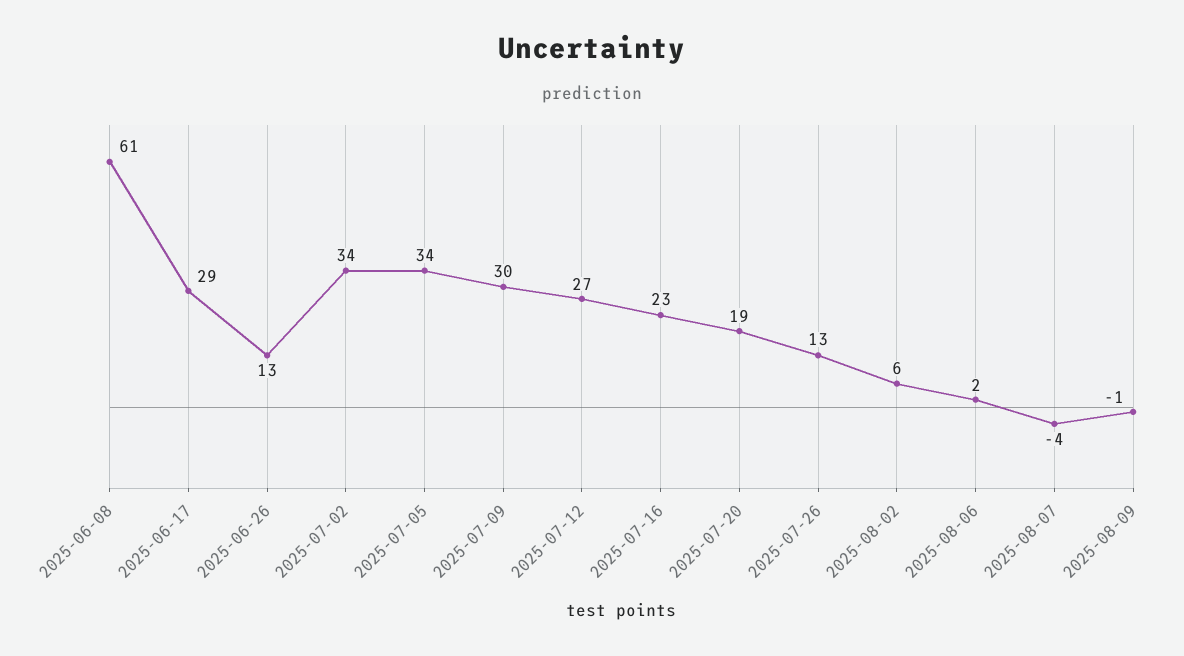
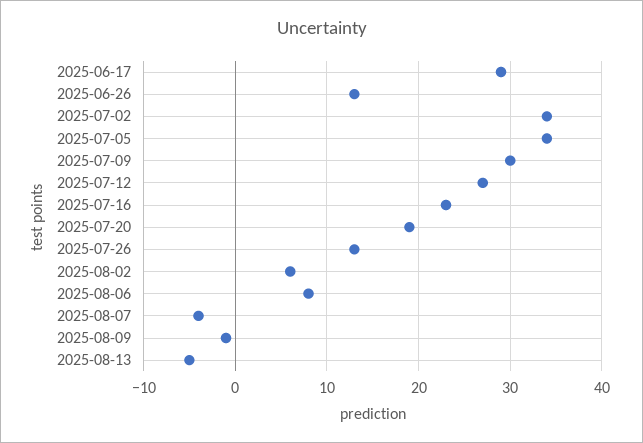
2025-06-08: 61 -> none
2025-08-06: 2 -> 8
2025-08-13: none -> -5

